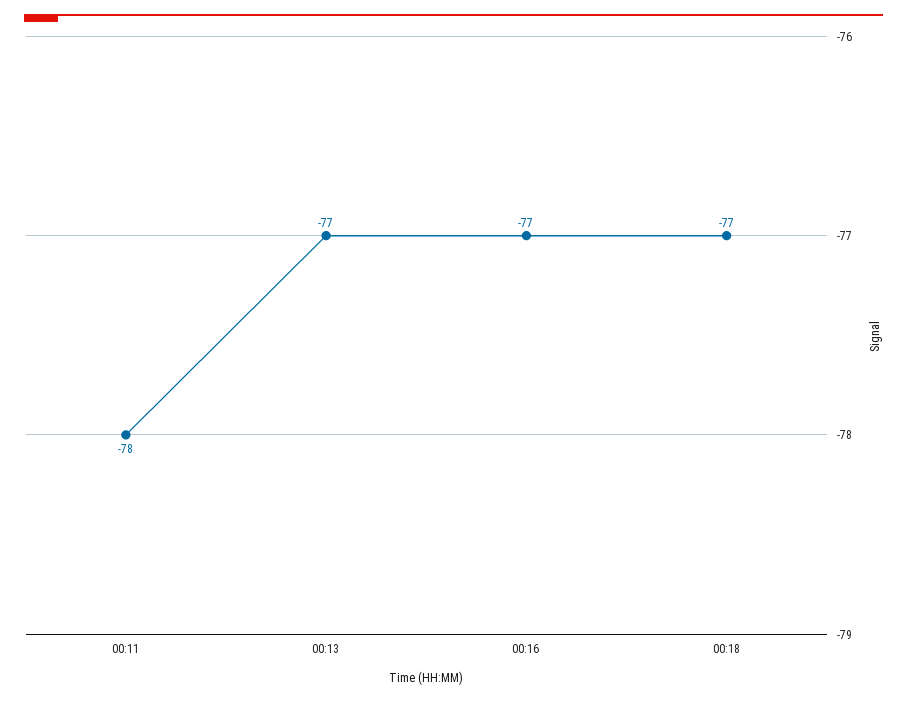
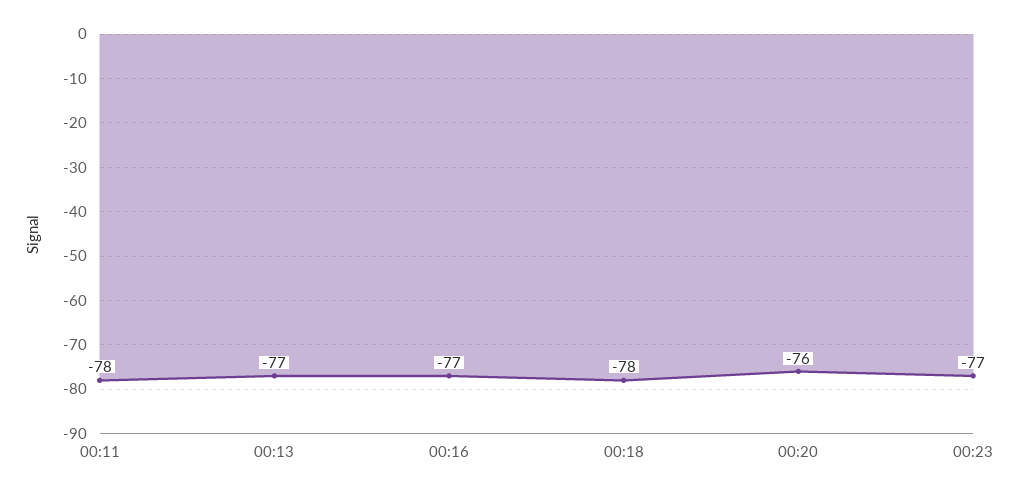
00:18: -77 -> -78
00:20: none -> -76
00:23: none -> -77

